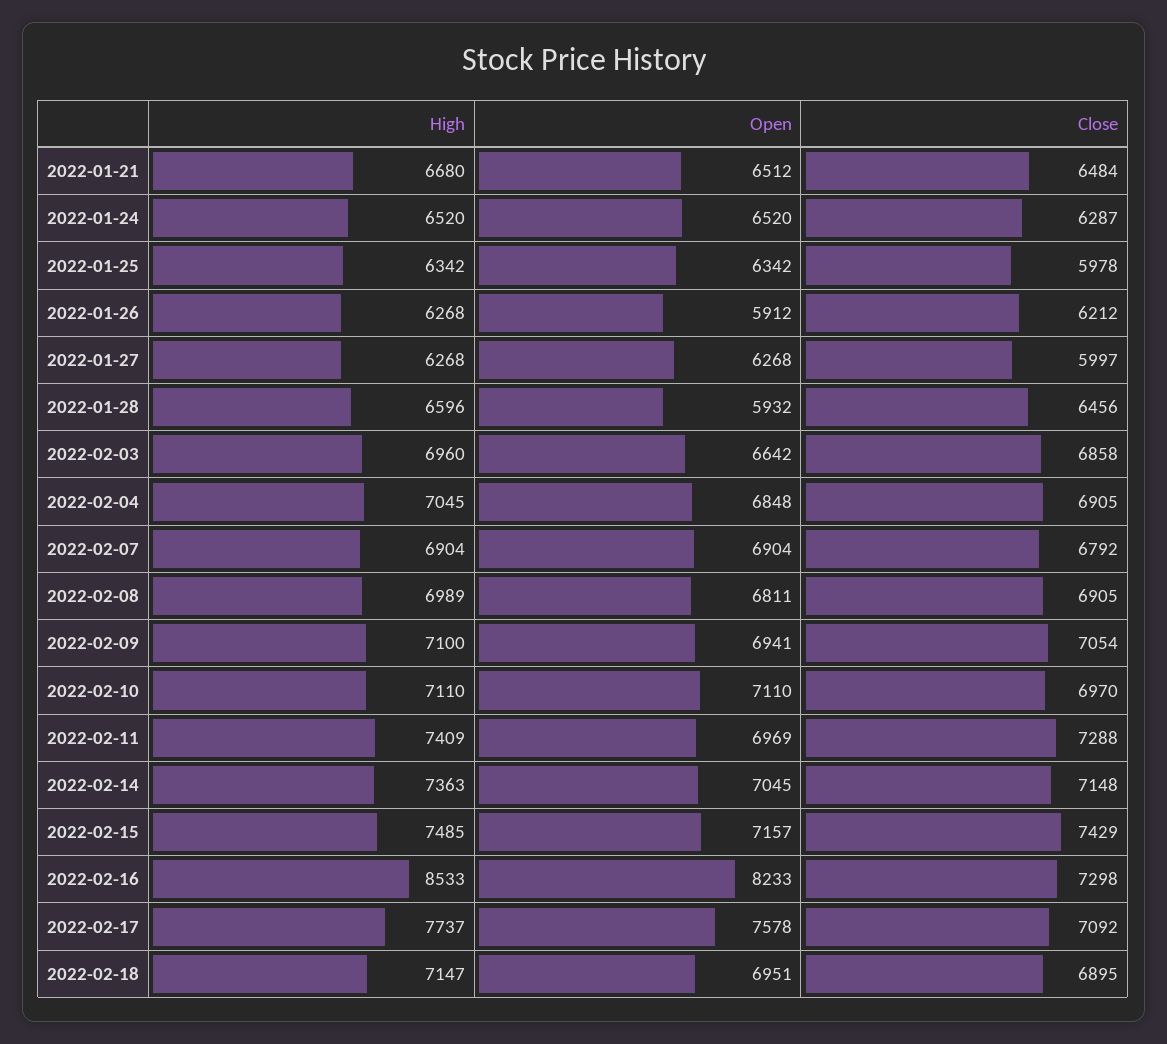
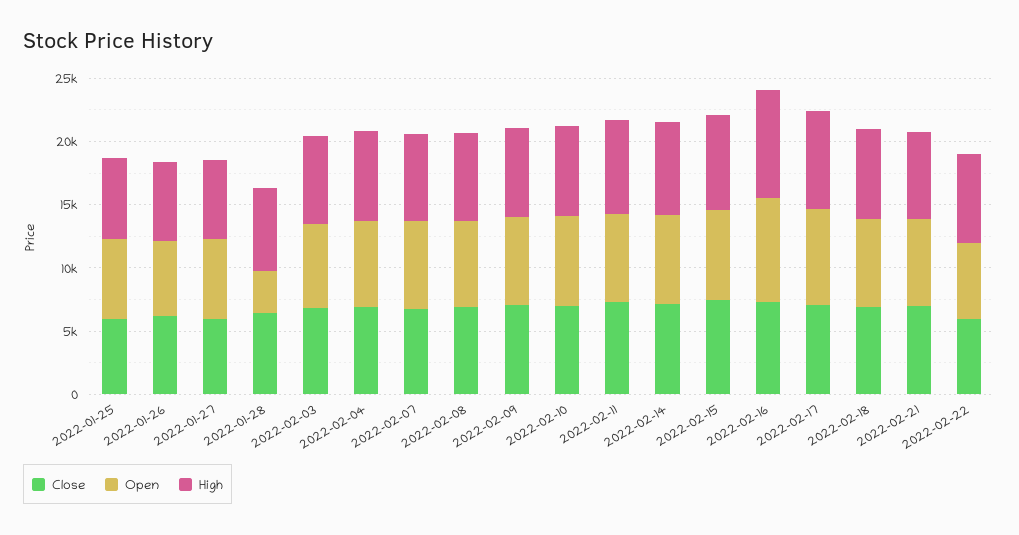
High, 2022-01-21: 6680 -> none
Open, 2022-01-21: 6512 -> none
Close, 2022-01-21: 6484 -> none
High, 2022-01-24: 6520 -> none
Open, 2022-01-24: 6520 -> none
Close, 2022-01-24: 6287 -> none
Open, 2022-01-28: 5932 -> 3000
Close, 2022-02-21: none -> 7000
Open, 2022-02-21: none -> 7000
High, 2022-02-21: none -> 7000
Close, 2022-02-22: none -> 6000
Open, 2022-02-22: none -> 6000
High, 2022-02-22: none -> 7000

